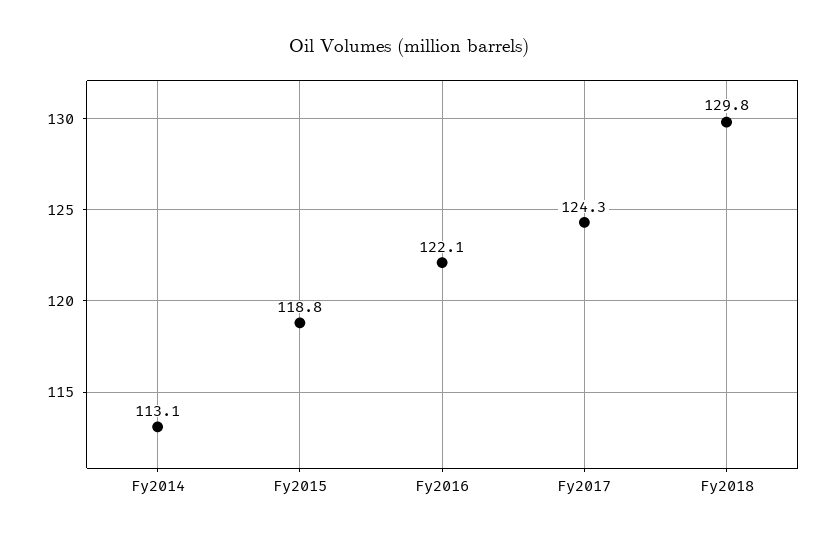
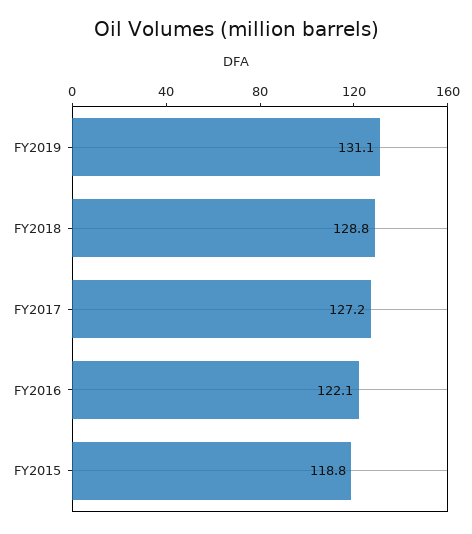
Fy2014: 113.1 -> none
Fy2017: 124.3 -> 127.2
Fy2018: 129.8 -> 128.8
FY2019: none -> 131.1

